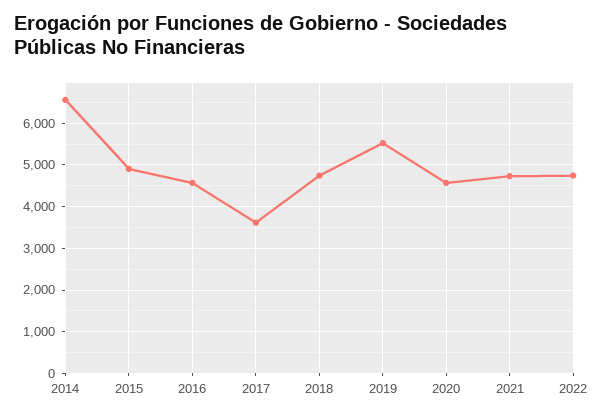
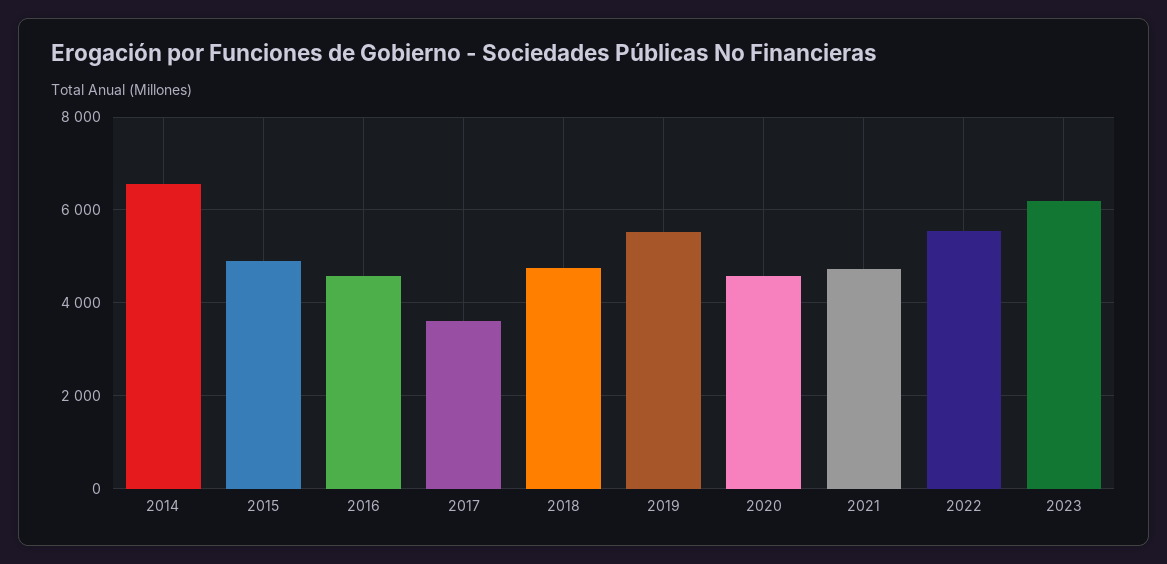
2022: 4800 -> 5600
2023: none -> 6200

